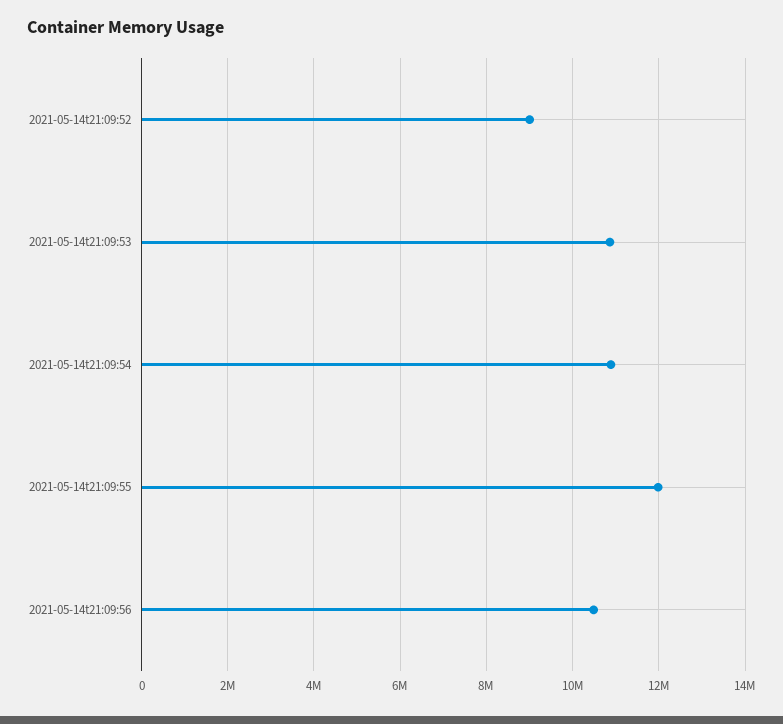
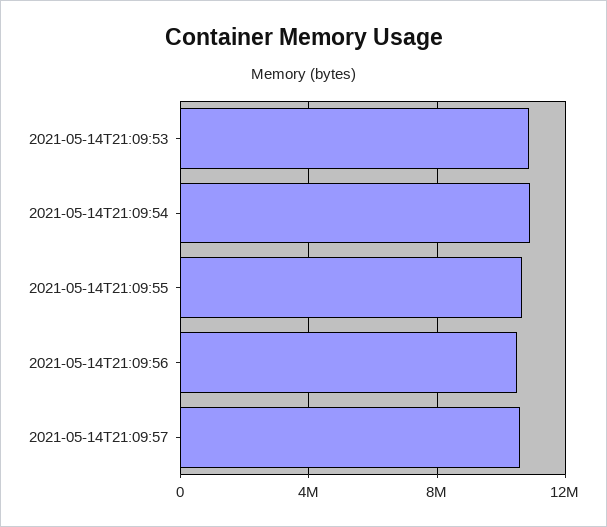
2021-05-14t21:09:52: 9000000 -> none
2021-05-14t21:09:55: 12000000 -> 10500000
2021-05-14T21:09:57: none -> 10500000

